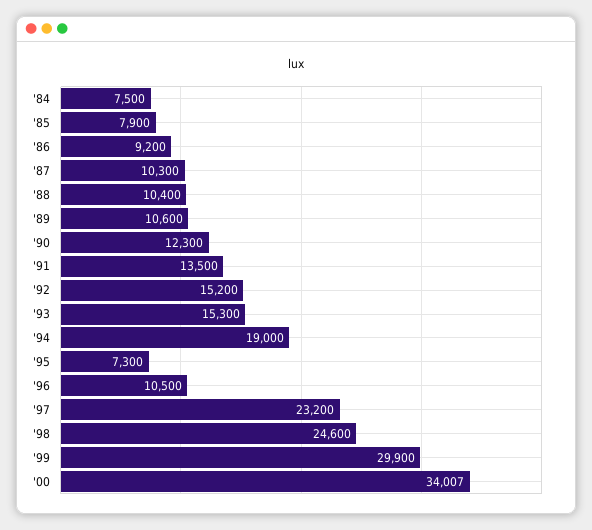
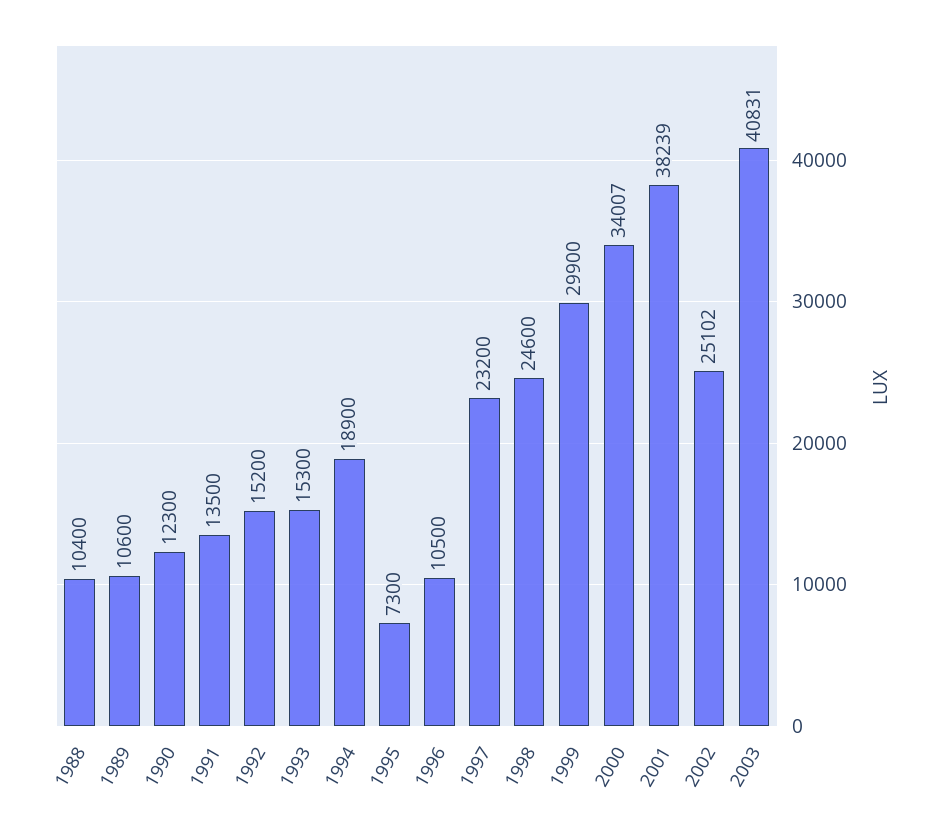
'84: 7500 -> none
'85: 7900 -> none
'86: 9200 -> none
'87: 10300 -> none
'94: 19000 -> 18900
2001: none -> 38239
2002: none -> 25102
2003: none -> 40831

